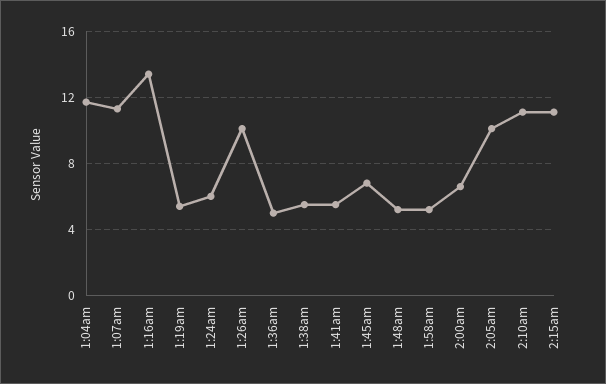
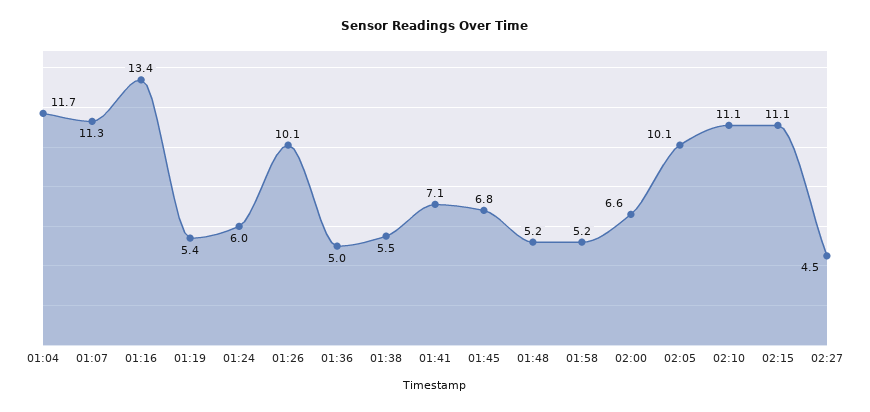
1:41am: 5.5 -> 7.1
02:27: none -> 4.5

